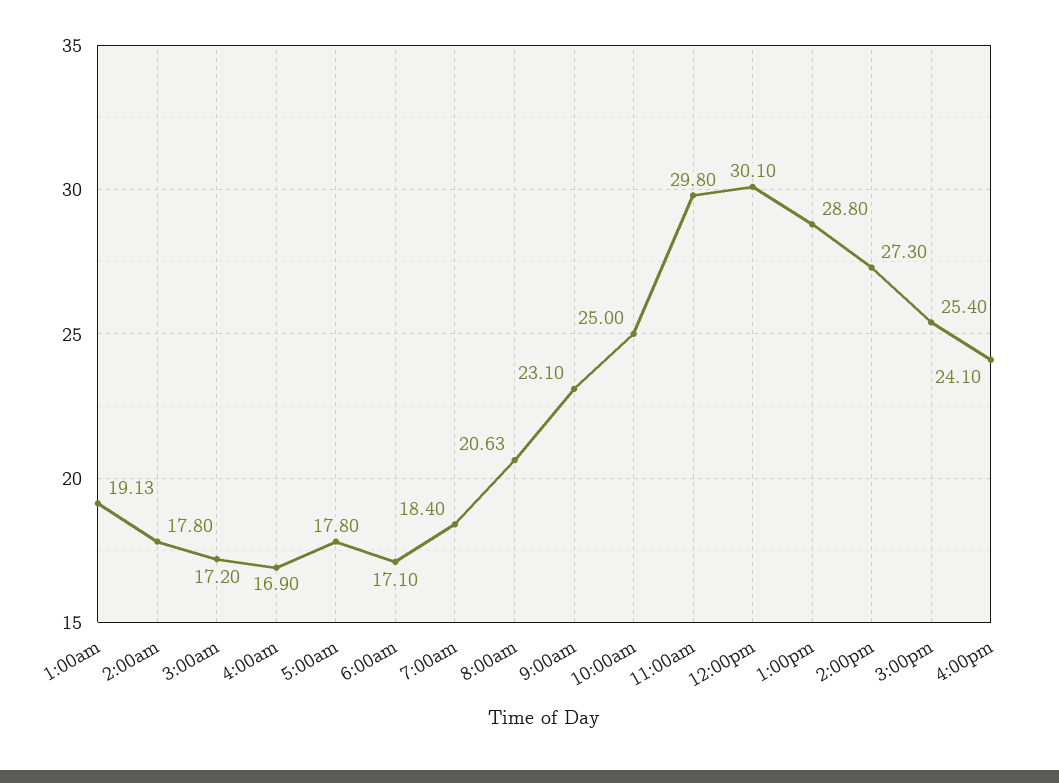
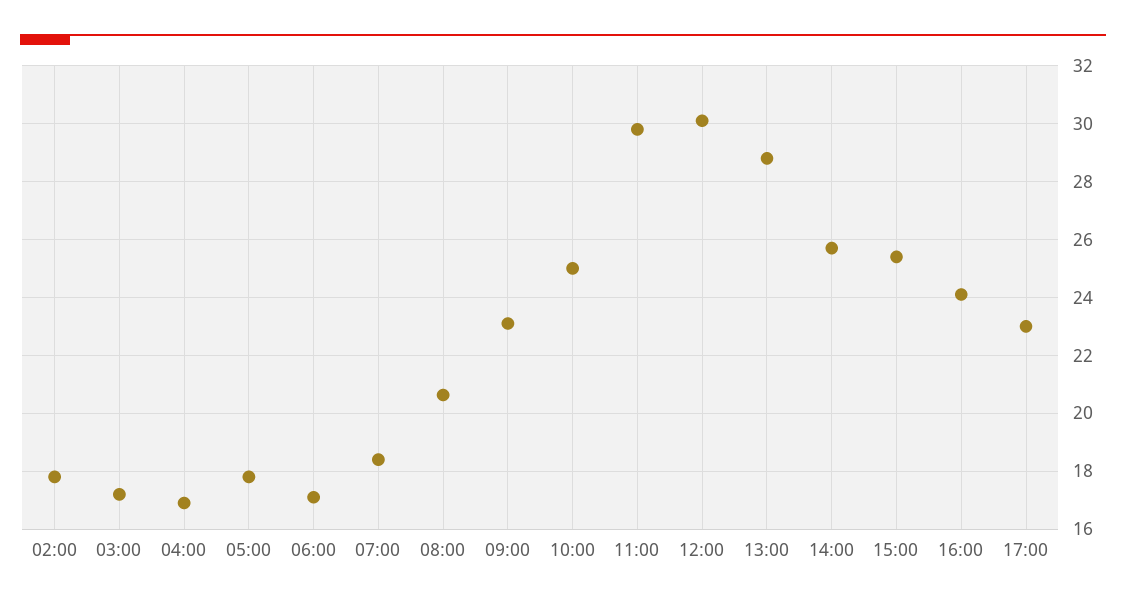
1:00am: 19.13 -> none
2:00pm: 27.3 -> 25.75
17:00: none -> 23

